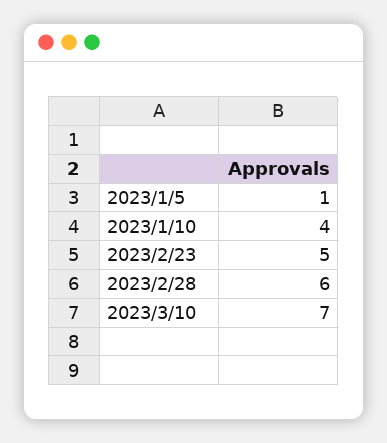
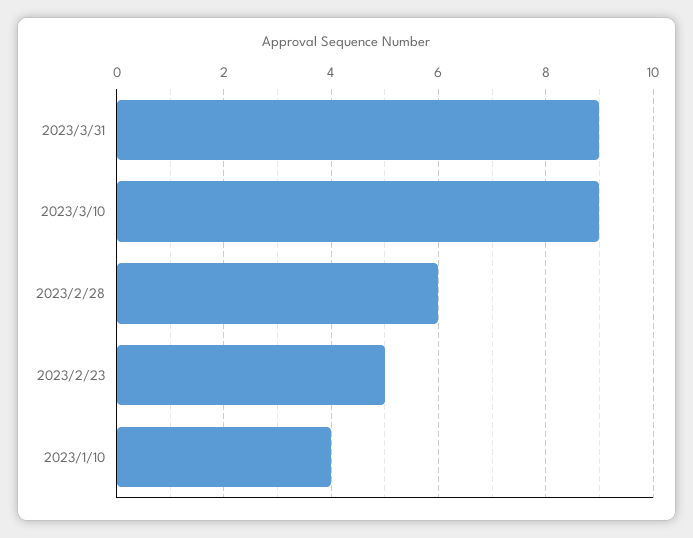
2023/1/5: 1 -> none
2023/3/10: 7 -> 9
2023/3/31: none -> 9

